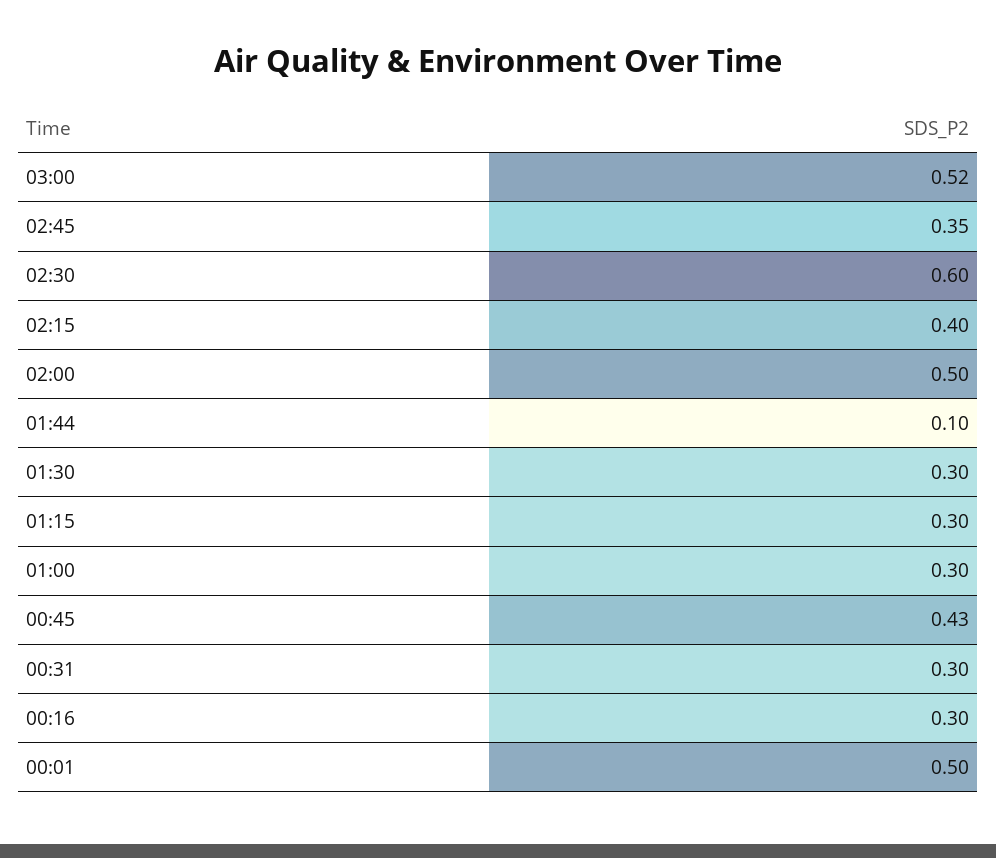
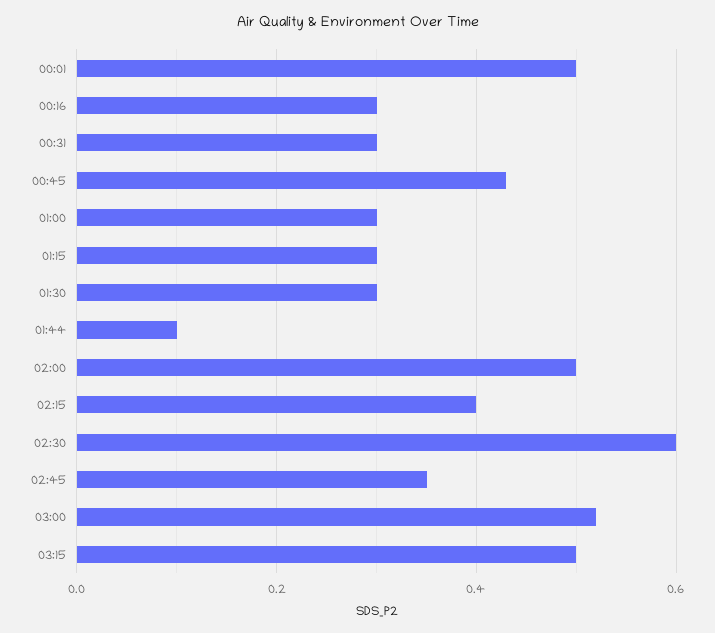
03:15: none -> 0.5

